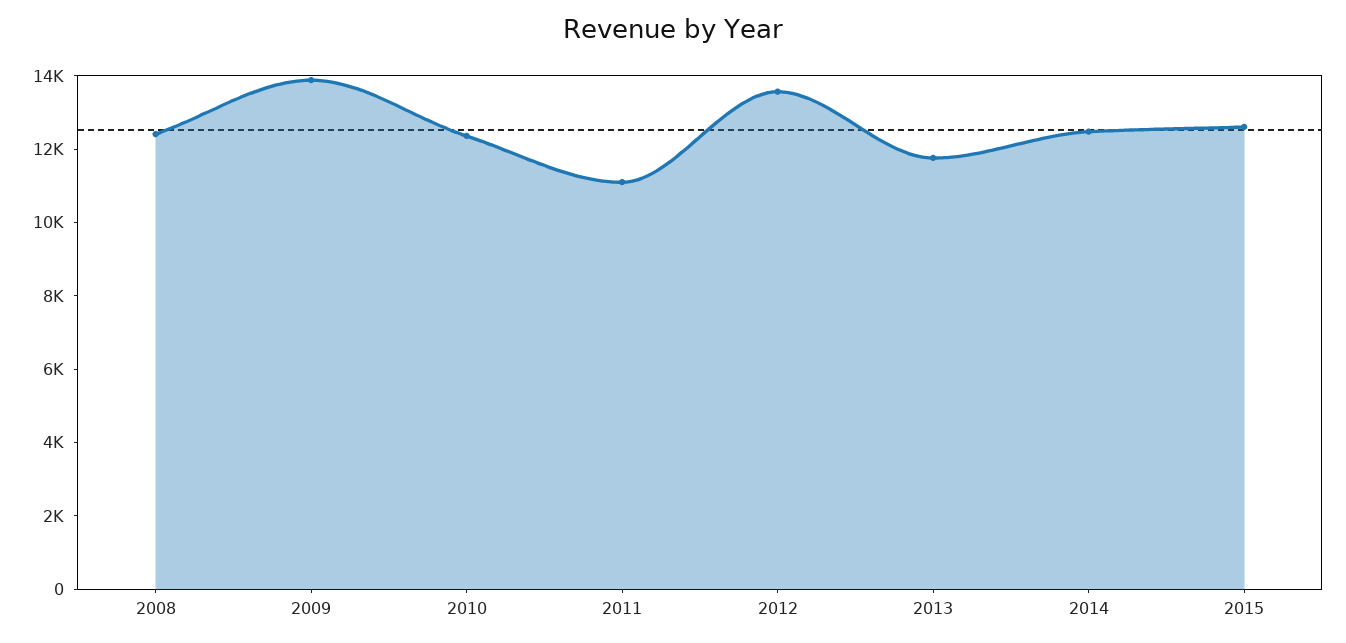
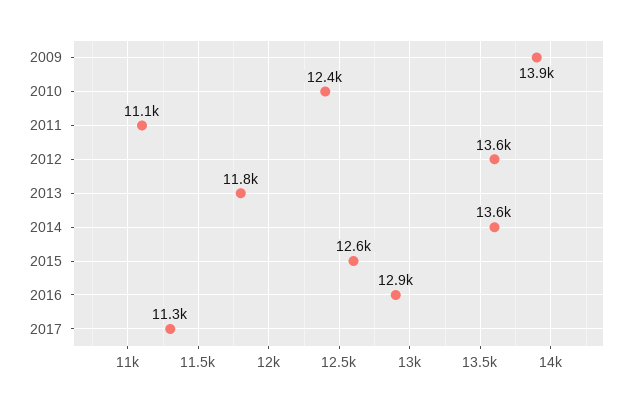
2008: 12500 -> none
2014: 12500 -> 13600
2016: none -> 12900
2017: none -> 11300

